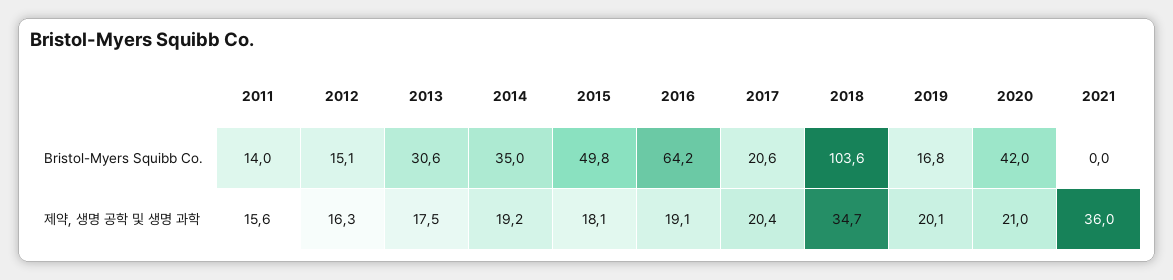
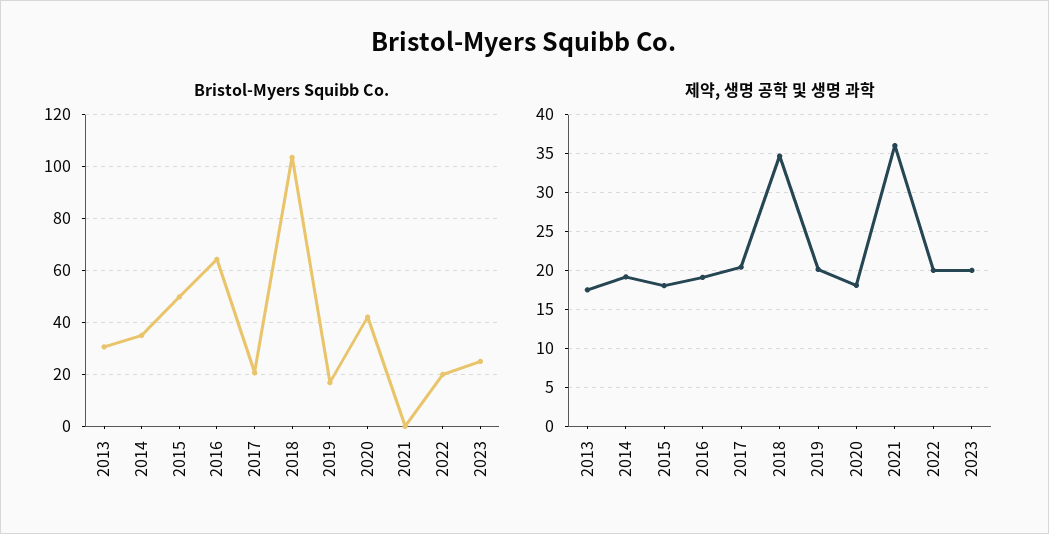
Bristol-Myers Squibb Co., 2011: 14 -> none
Bristol-Myers Squibb Co., 2012: 15.1 -> none
제약, 생명 공학 및 생명 과학, 2011: 15.6 -> none
제약, 생명 공학 및 생명 과학, 2012: 16.3 -> none
제약, 생명 공학 및 생명 과학, 2020: 21 -> 18
Bristol-Myers Squibb Co., 2022: none -> 20
Bristol-Myers Squibb Co., 2023: none -> 25
제약, 생명 공학 및 생명 과학, 2022: none -> 20
제약, 생명 공학 및 생명 과학, 2023: none -> 20

